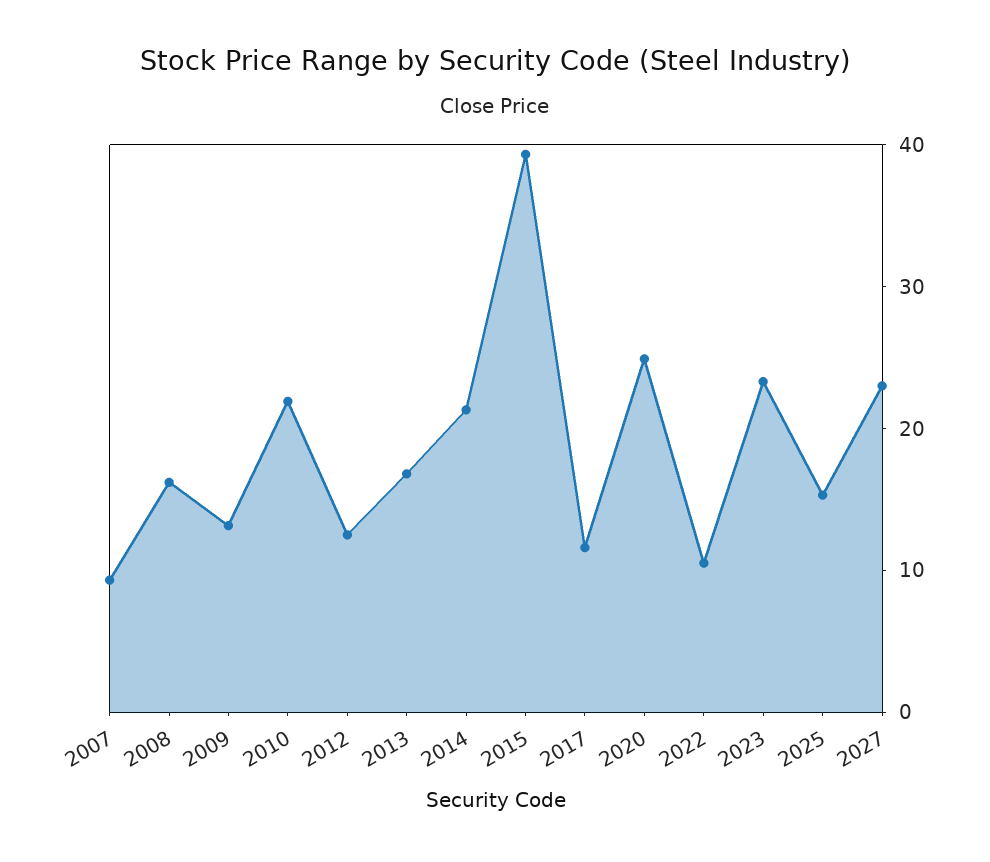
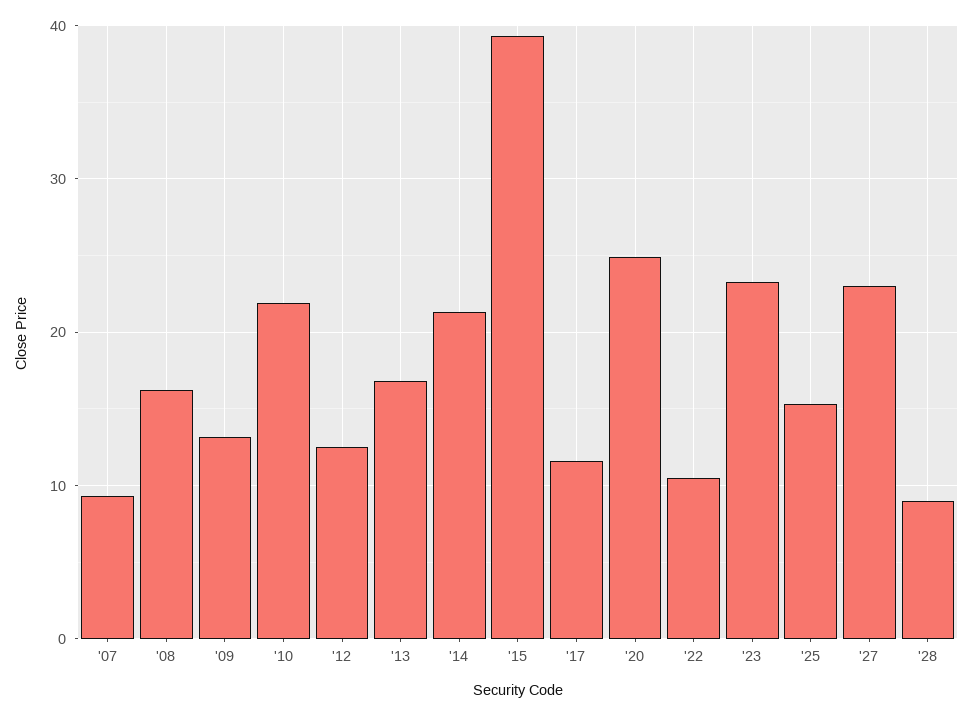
'28: none -> 9

